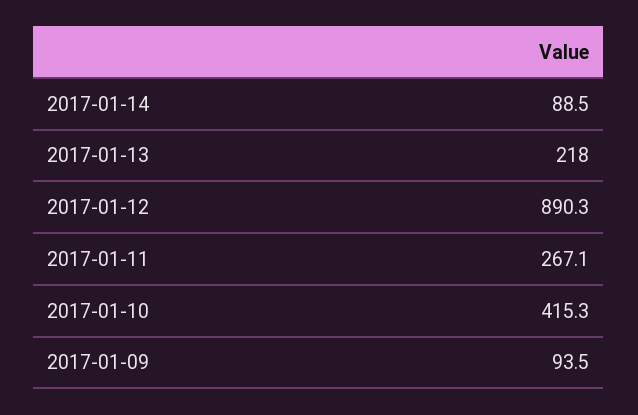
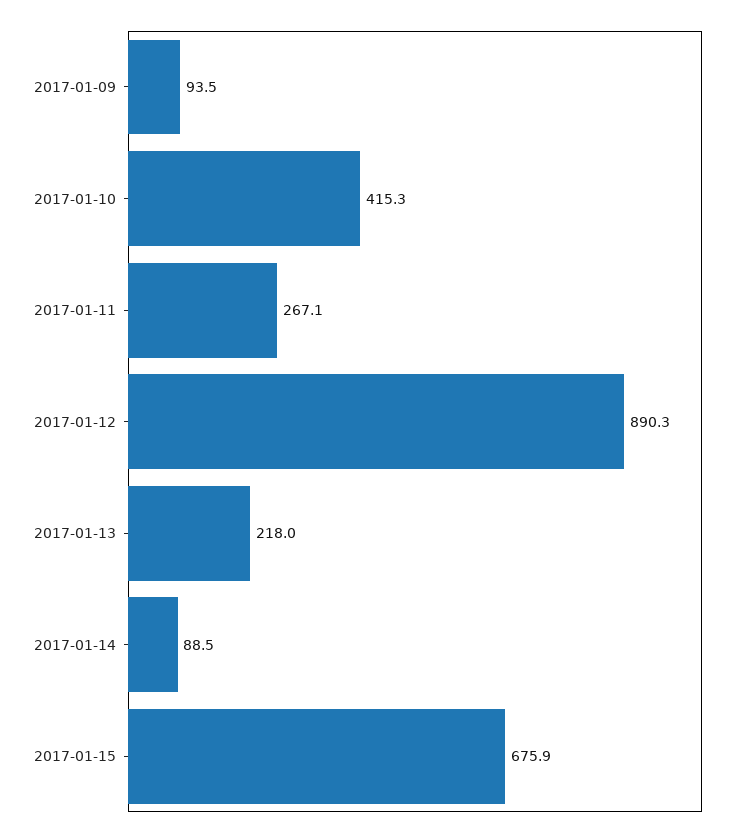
2017-01-15: none -> 675.9

